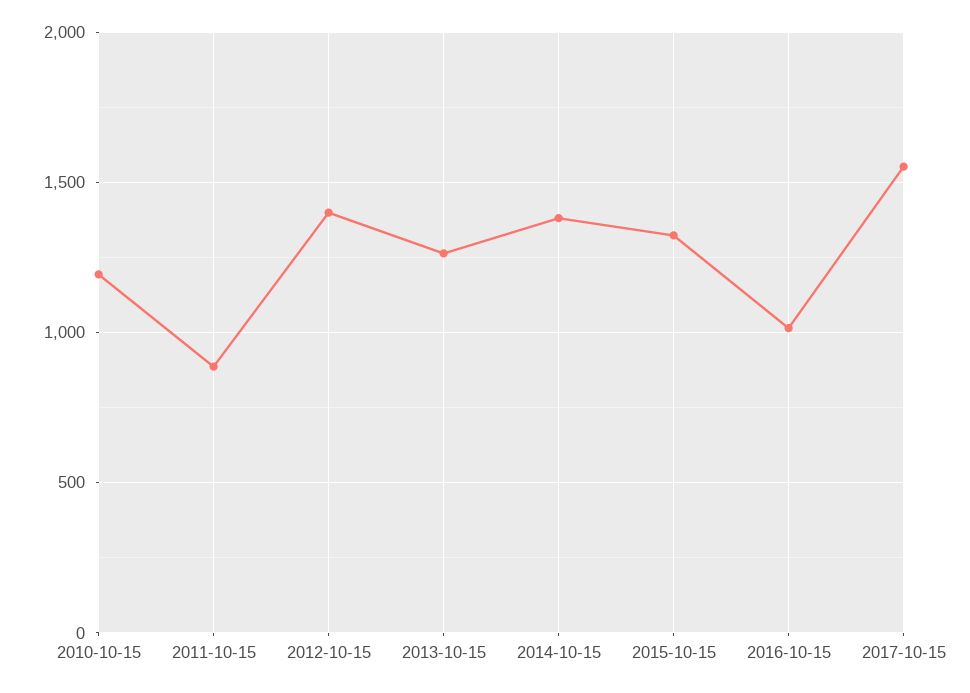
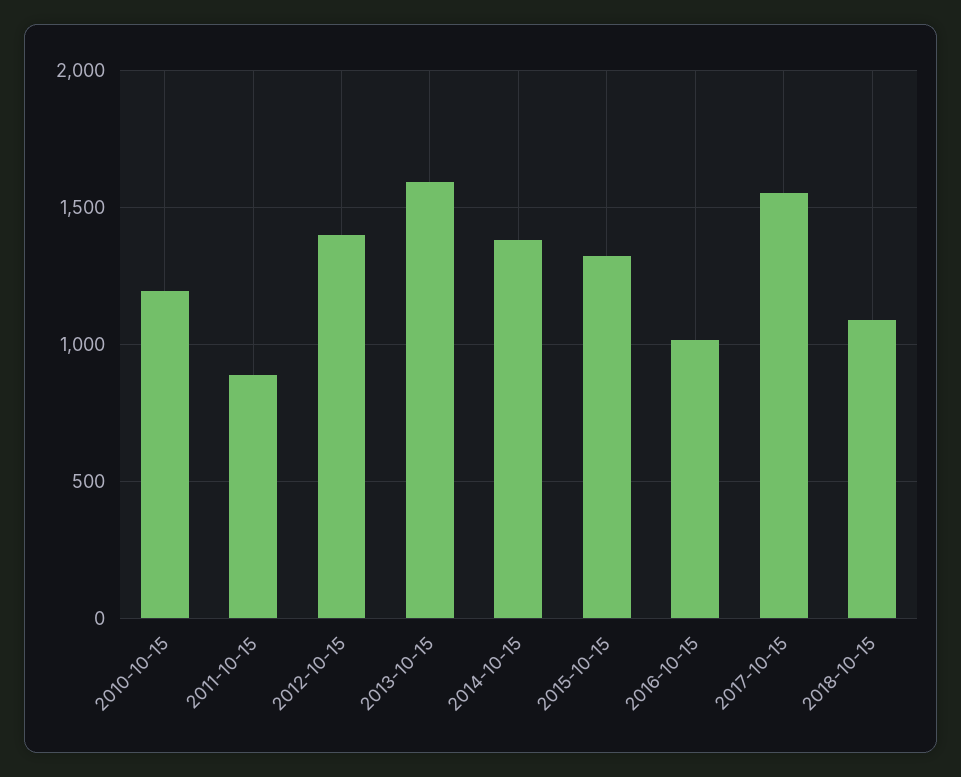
2013-10-15: 1250 -> 1600
2018-10-15: none -> 1100

